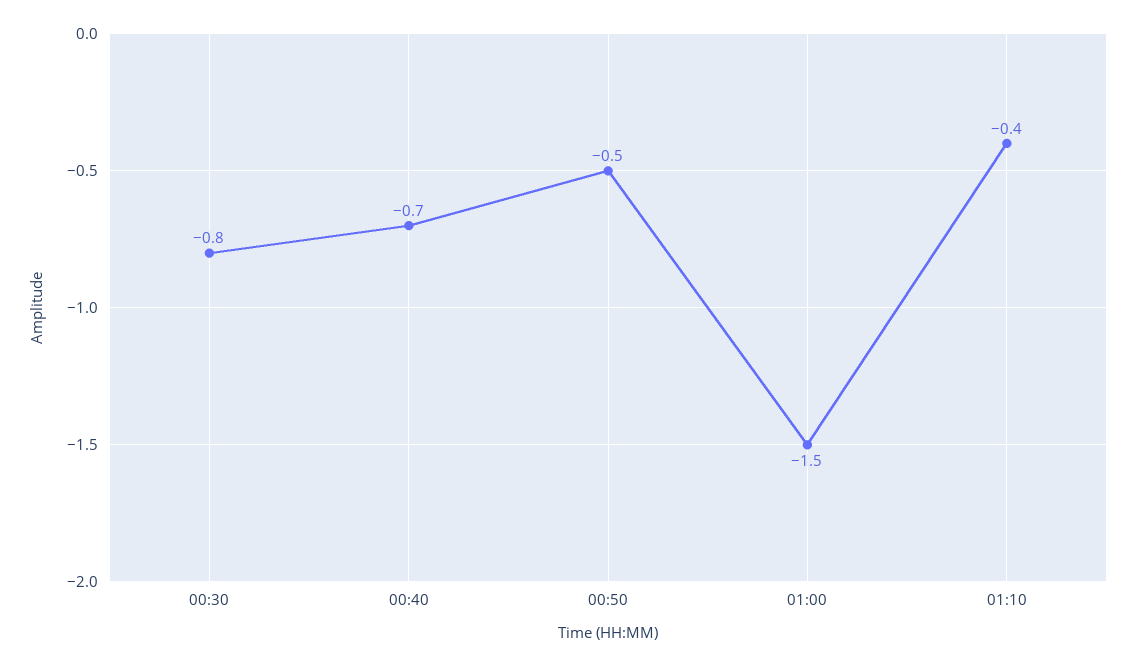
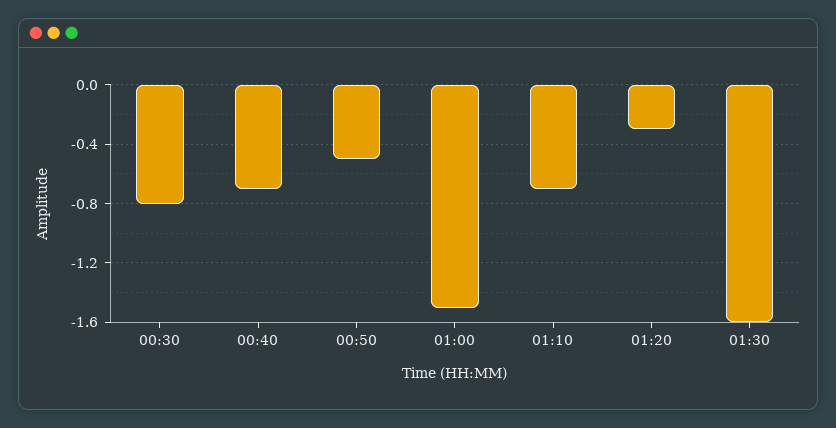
01:10: -0.4 -> -0.7
01:20: none -> -0.3
01:30: none -> -1.6

